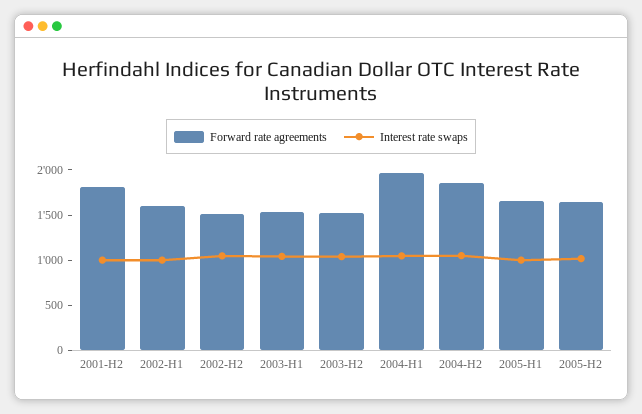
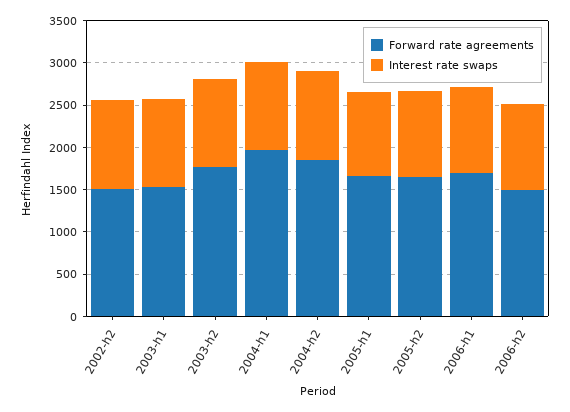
Forward rate agreements, 2001-H2: 1800 -> none
Interest rate swaps, 2001-H2: 1000 -> none
Forward rate agreements, 2002-H1: 1600 -> none
Interest rate swaps, 2002-H1: 1000 -> none
Forward rate agreements, 2003-H2: 1500 -> 1800
Forward rate agreements, 2006-h1: none -> 1700
Interest rate swaps, 2006-h1: none -> 1000
Forward rate agreements, 2006-h2: none -> 1500
Interest rate swaps, 2006-h2: none -> 1000

